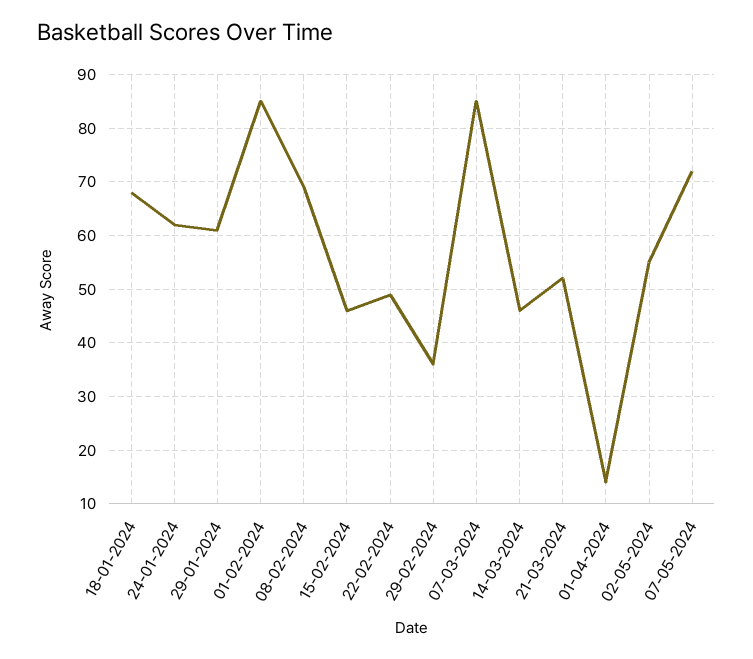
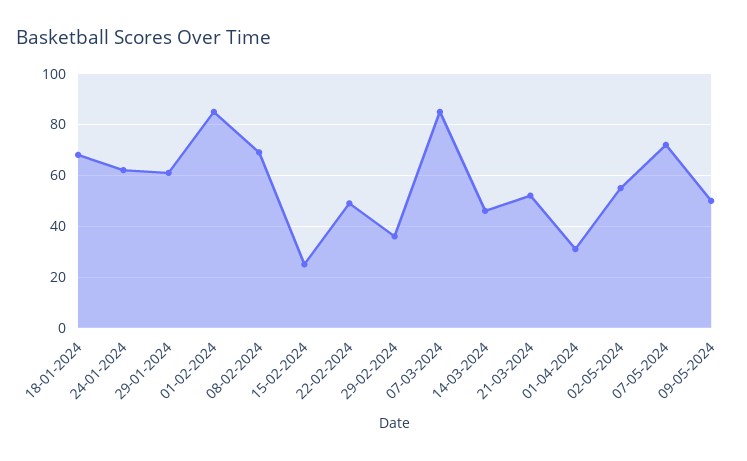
15-02-2024: 45 -> 25
01-04-2024: 15 -> 30
09-05-2024: none -> 50

